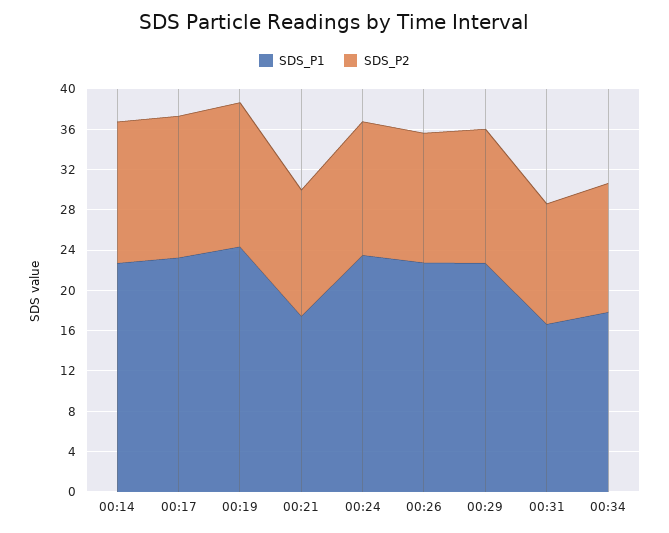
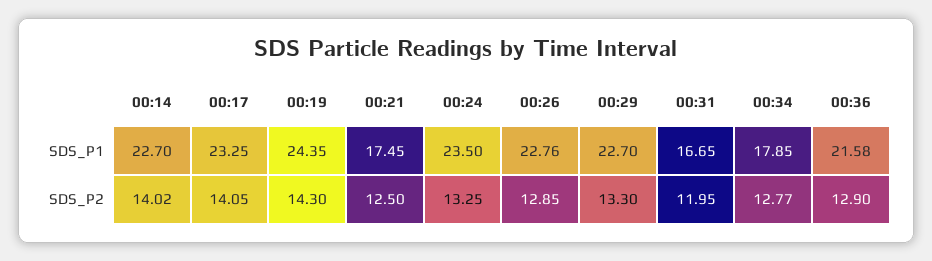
SDS_P1, 00:36: none -> 21.58
SDS_P2, 00:36: none -> 12.9

